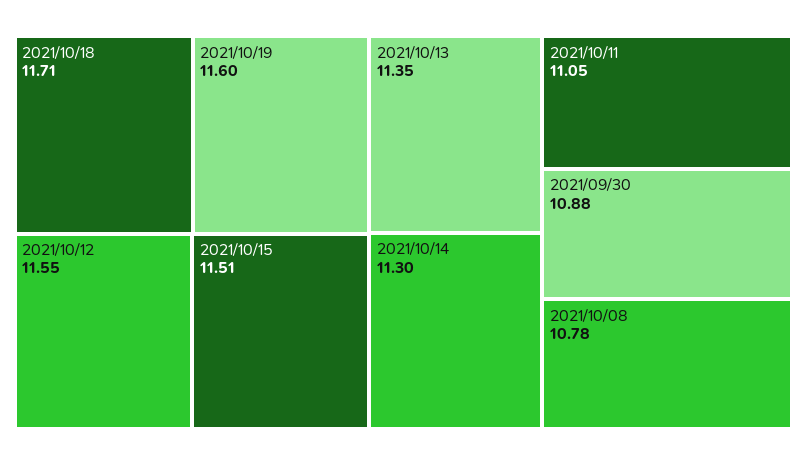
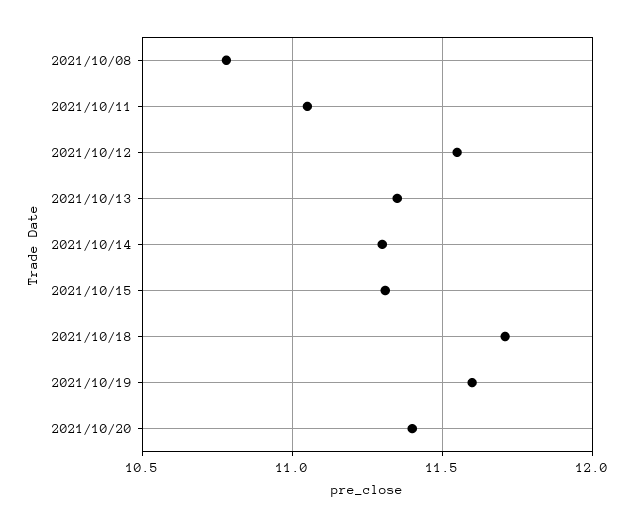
2021/10/15: 11.51 -> 11.3
2021/09/30: 10.88 -> none
2021/10/20: none -> 11.4

